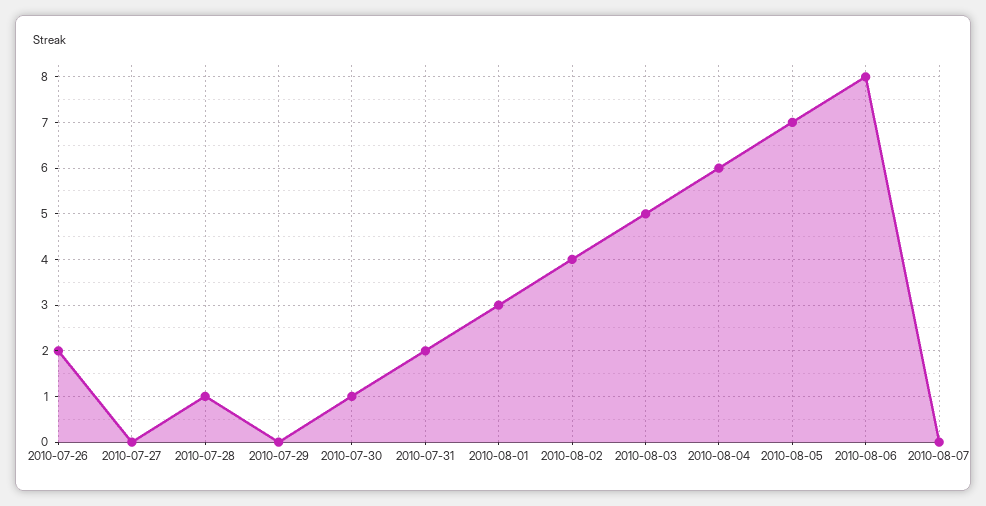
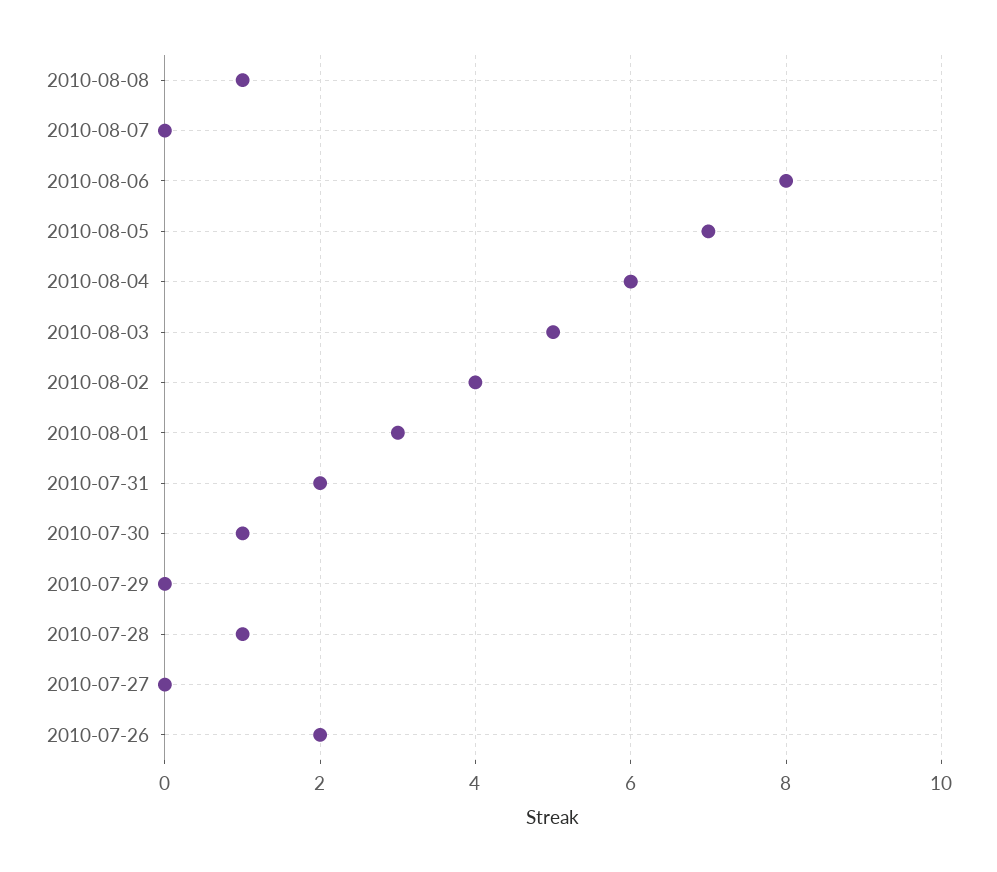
2010-08-08: none -> 1

